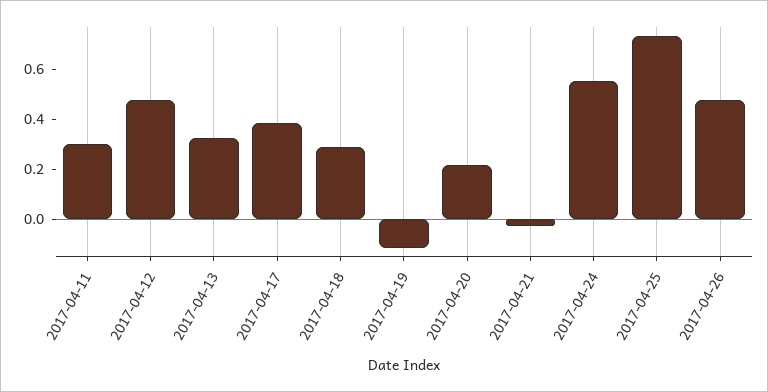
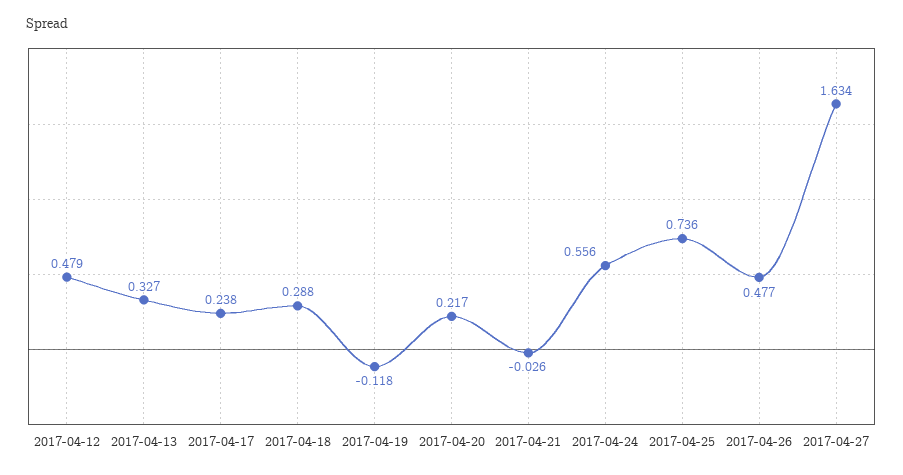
2017-04-11: 0.3 -> none
2017-04-17: 0.4 -> 0.238
2017-04-27: none -> 1.634

